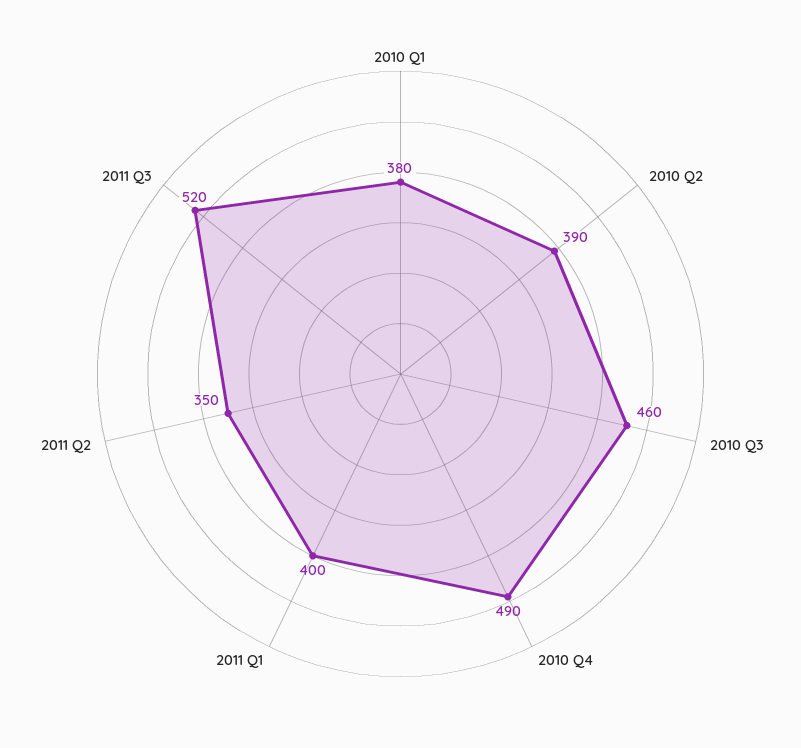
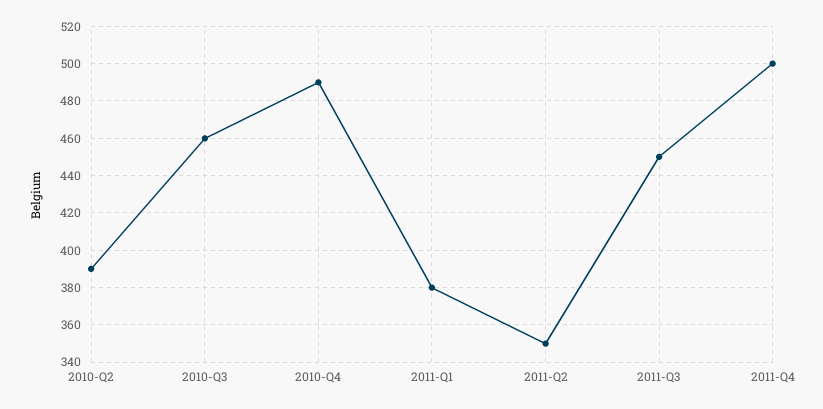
2010 Q1: 380 -> none
2011 Q1: 400 -> 380
2011 Q3: 520 -> 450
2011-Q4: none -> 500

